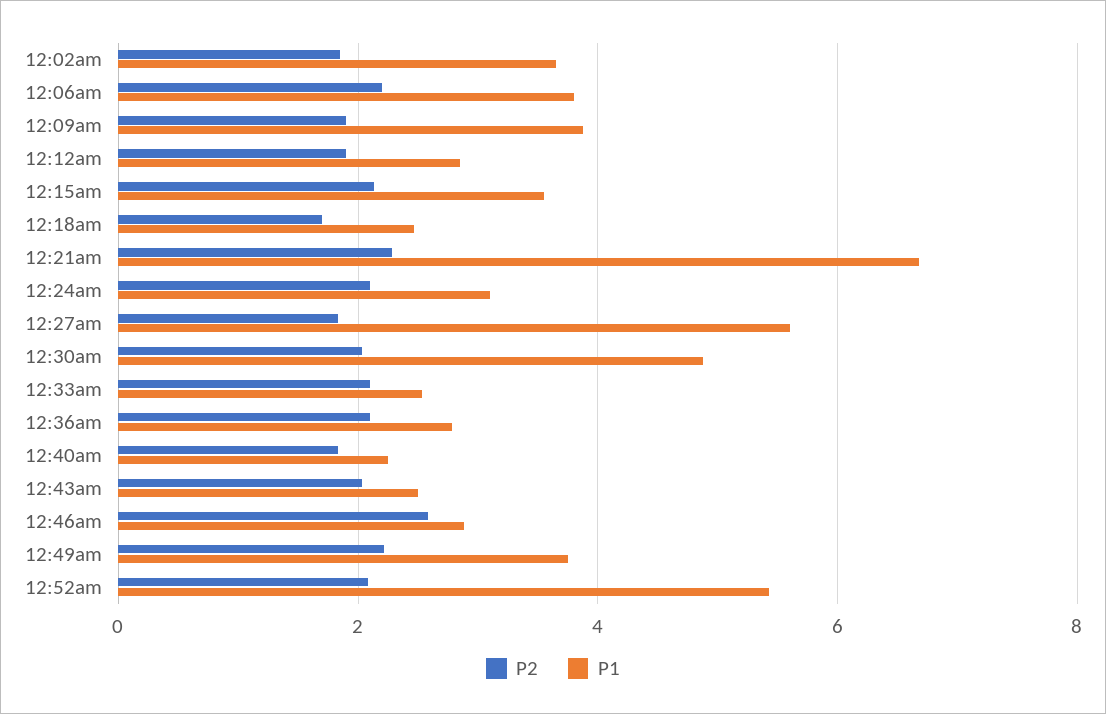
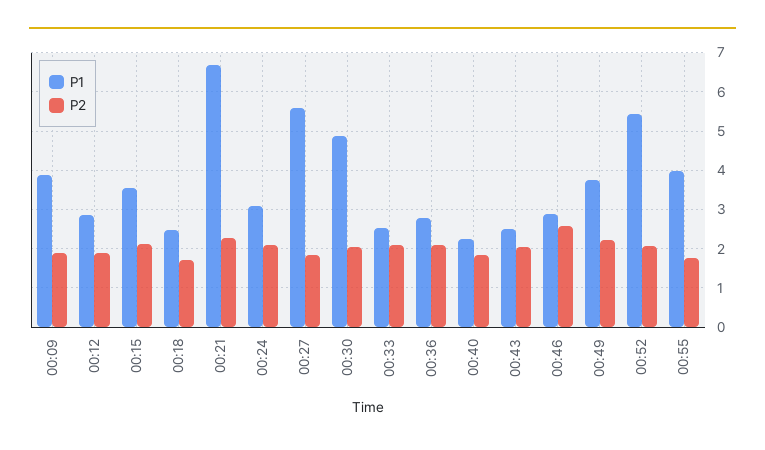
P2, 12:02am: 1.8 -> none
P1, 12:02am: 3.6 -> none
P2, 12:06am: 2.2 -> none
P1, 12:06am: 3.8 -> none
P1, 00:55: none -> 4
P2, 00:55: none -> 1.8

